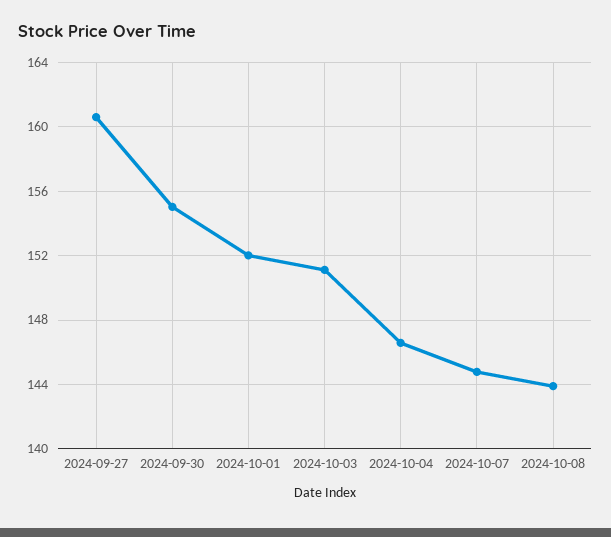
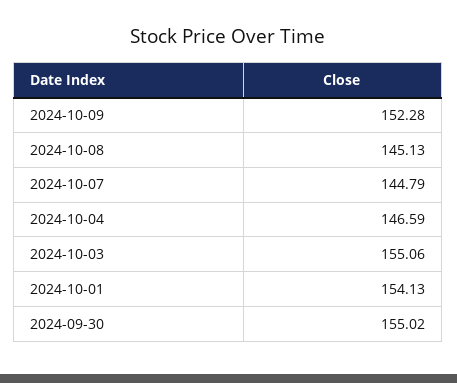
2024-09-27: 160.5 -> none
2024-10-01: 152 -> 154.13
2024-10-03: 151 -> 155.06
2024-10-08: 144 -> 145.13
2024-10-09: none -> 152.28

